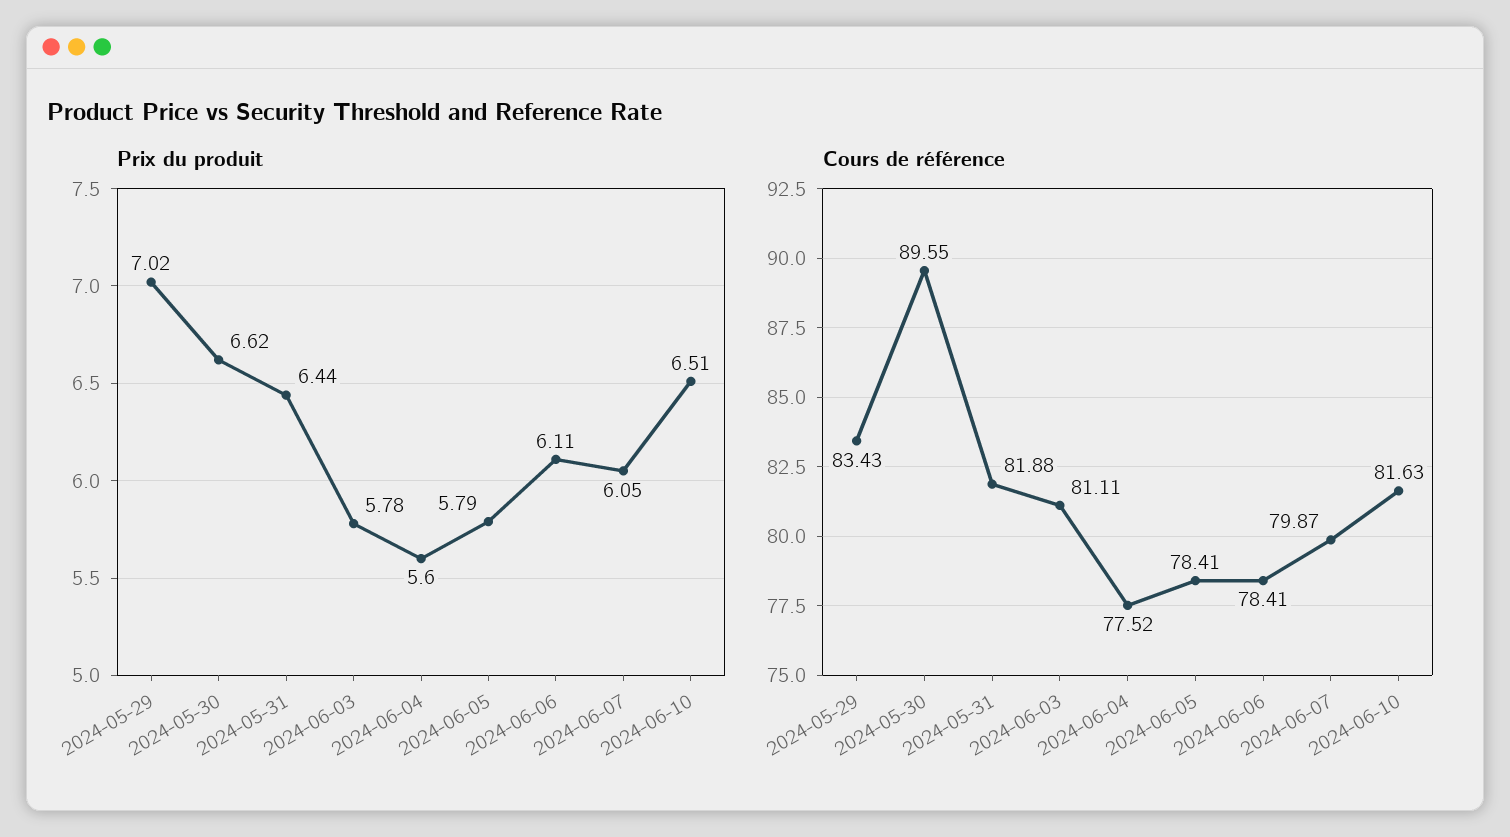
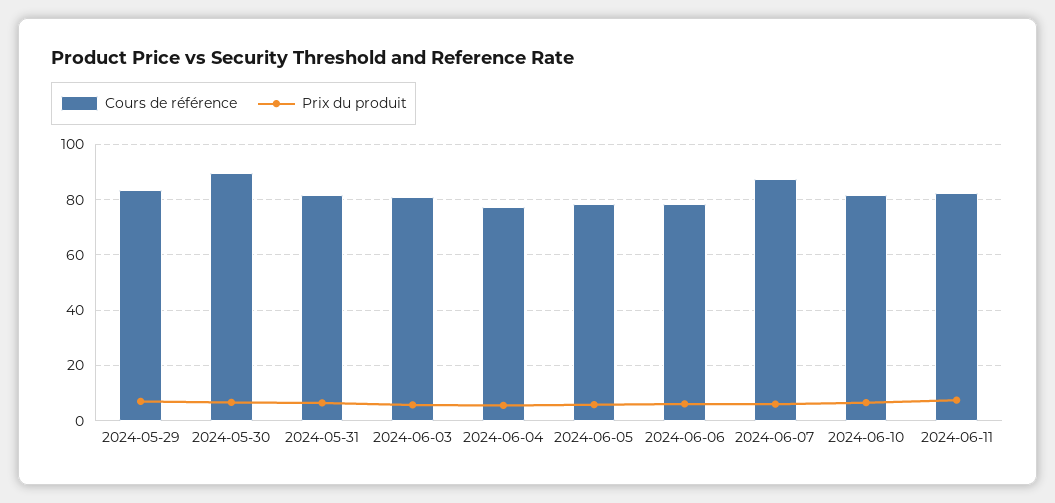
Cours de référence, 2024-06-07: 79.87 -> 87.5
Cours de référence, 2024-06-11: none -> 82.5
Prix du produit, 2024-06-11: none -> 7.5

